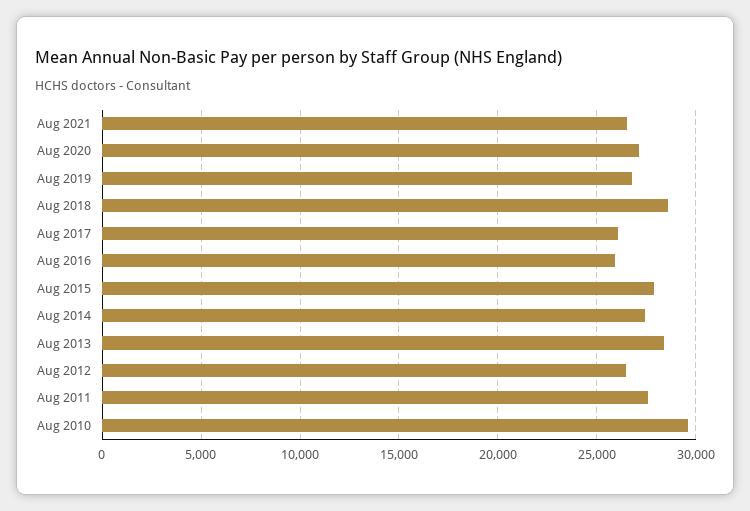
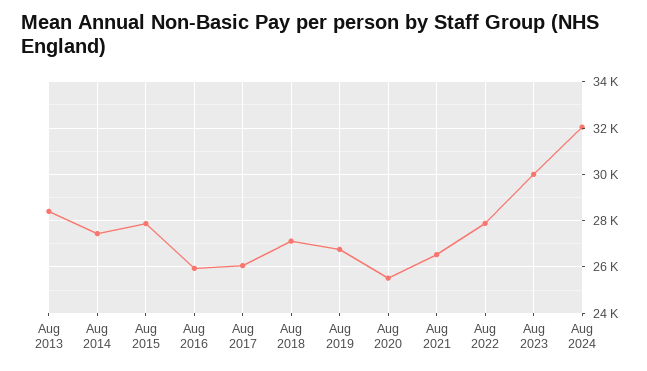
Aug 2020: 27000 -> 25500
Aug 2018: 28500 -> 27000
Aug 2012: 26500 -> none
Aug 2011: 27500 -> none
Aug 2010: 29500 -> none
Aug 2022: none -> 28000
Aug 2023: none -> 30000
Aug 2024: none -> 32000

